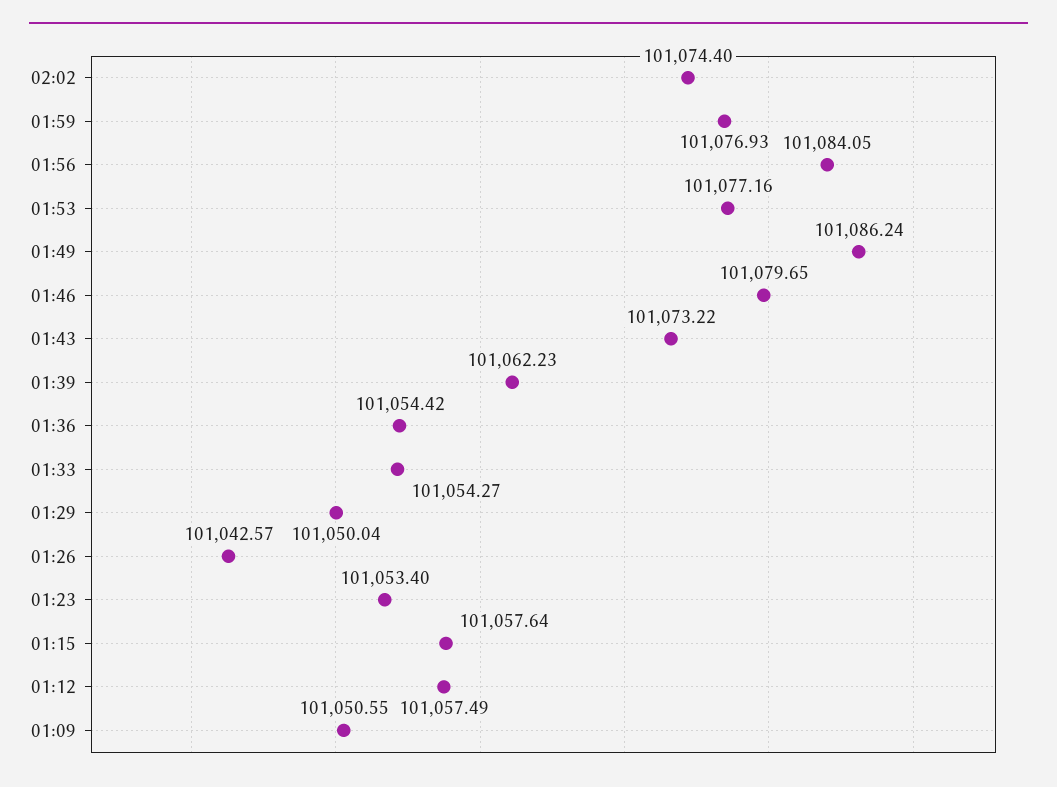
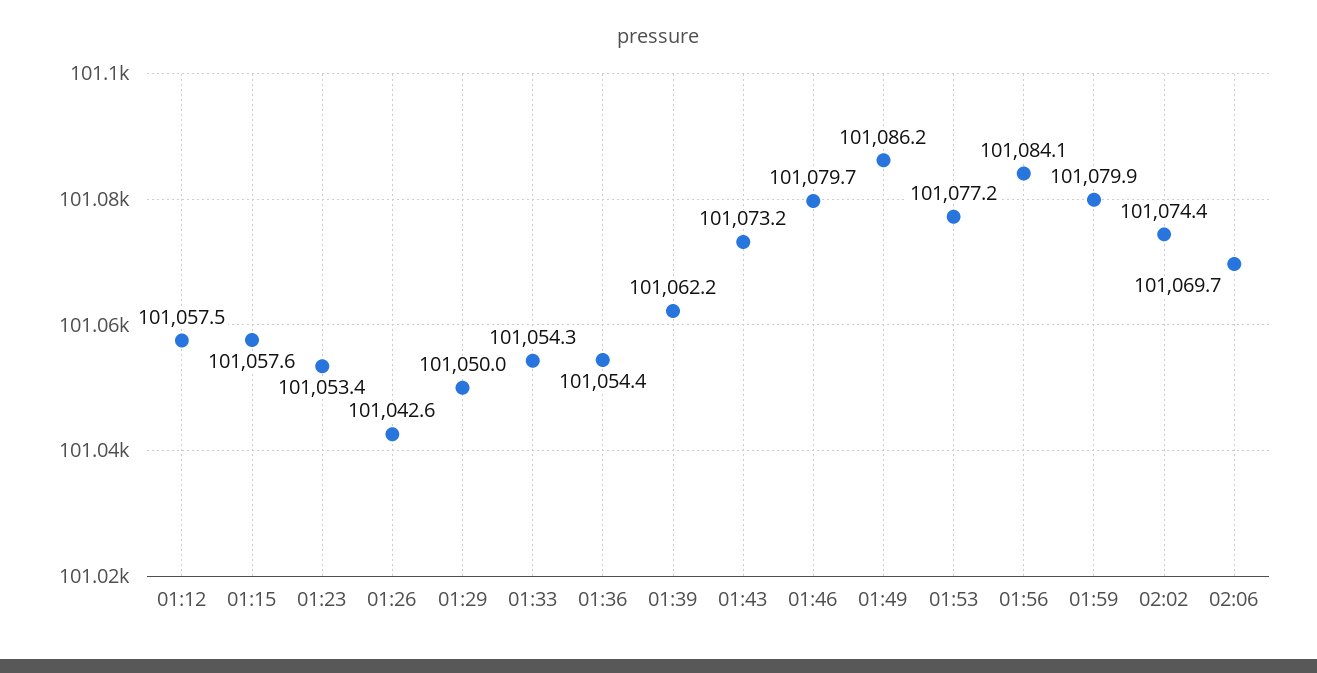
01:59: 101076.93 -> 101079.9
01:09: 101050.55 -> none
02:06: none -> 101069.7

